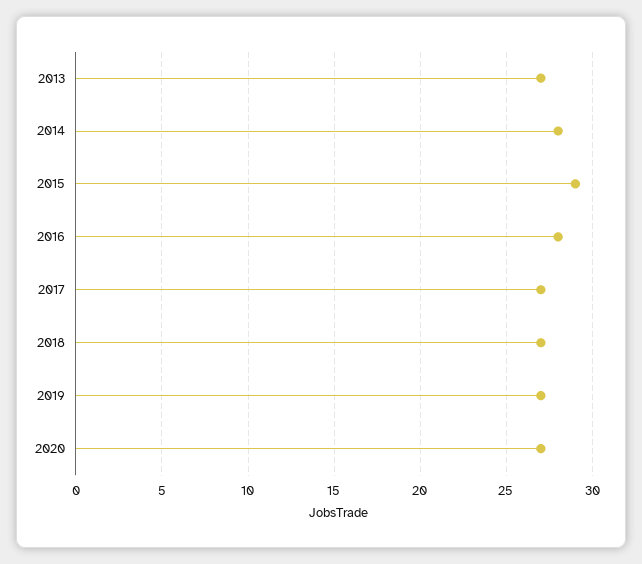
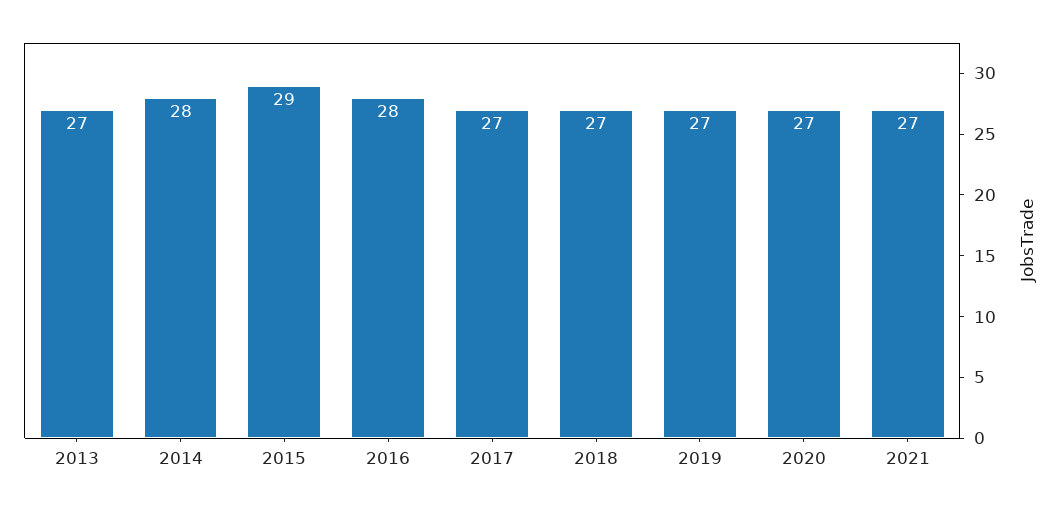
2021: none -> 27

